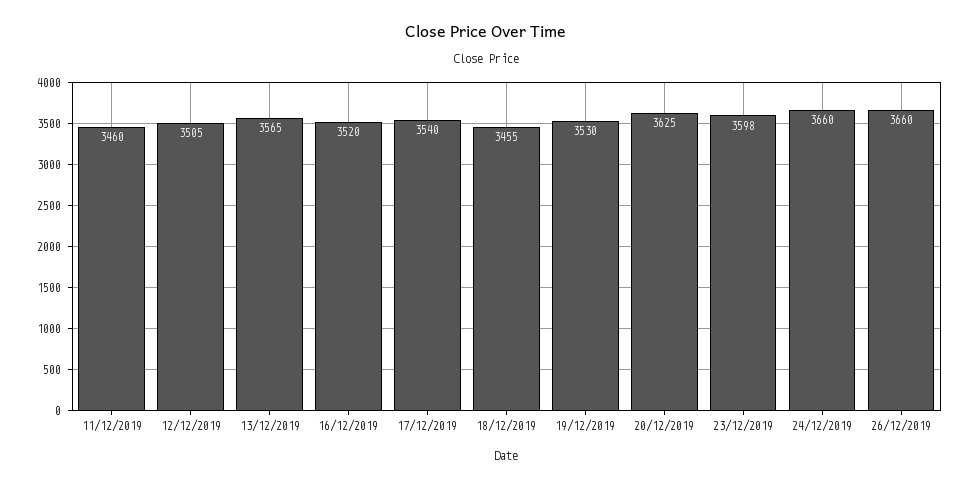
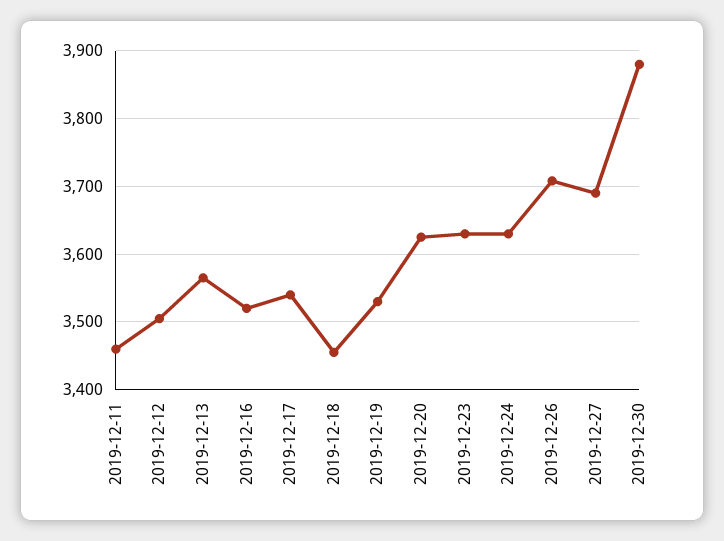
23/12/2019: 3598 -> 3630
24/12/2019: 3660 -> 3630
26/12/2019: 3660 -> 3710
2019-12-27: none -> 3690
2019-12-30: none -> 3880

